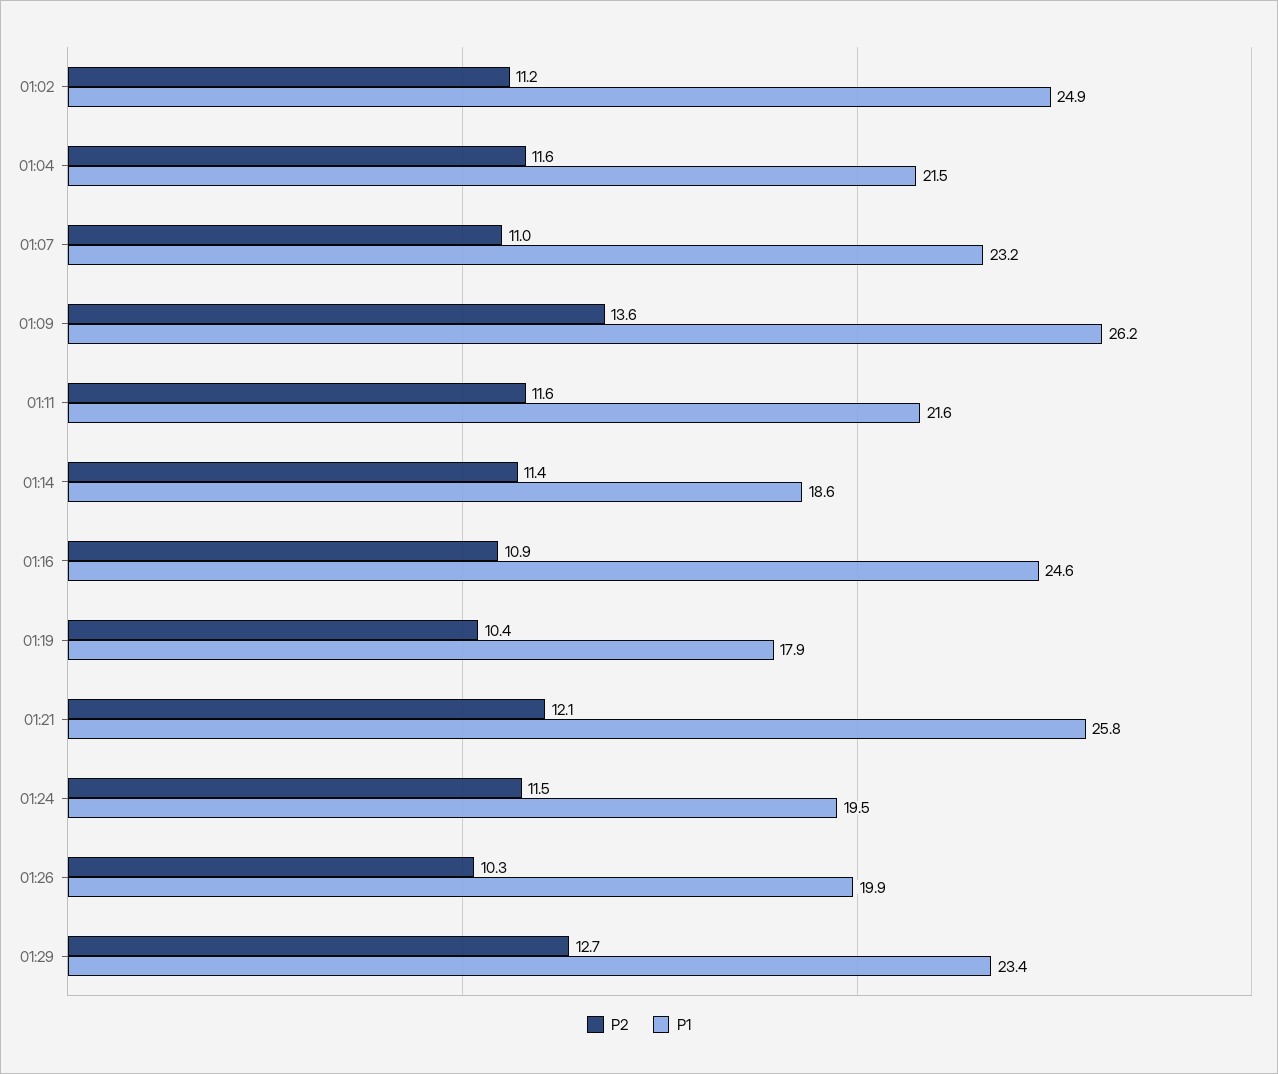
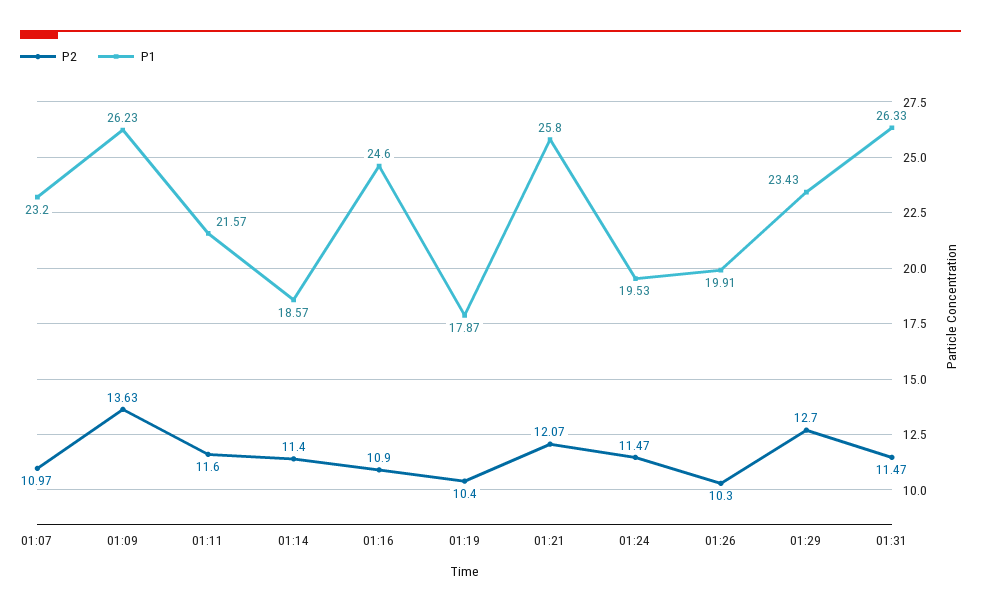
P2, 01:02: 11.2 -> none
P1, 01:02: 24.9 -> none
P2, 01:04: 11.6 -> none
P1, 01:04: 21.5 -> none
P2, 01:31: none -> 11.47
P1, 01:31: none -> 26.33

